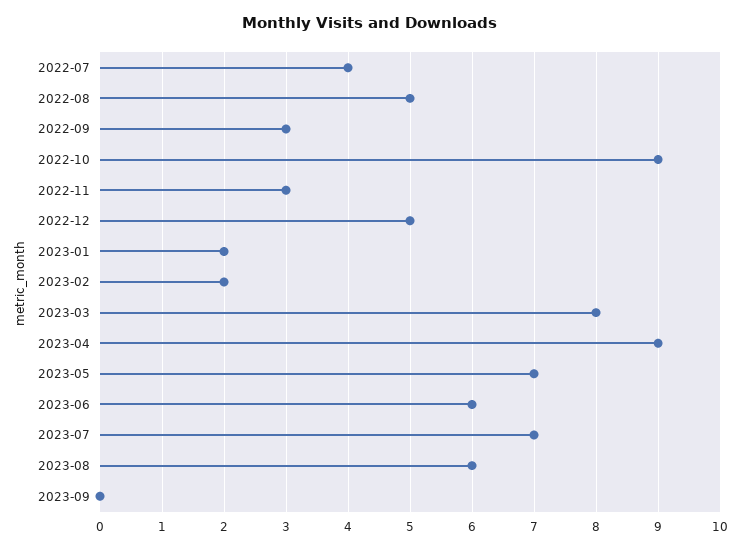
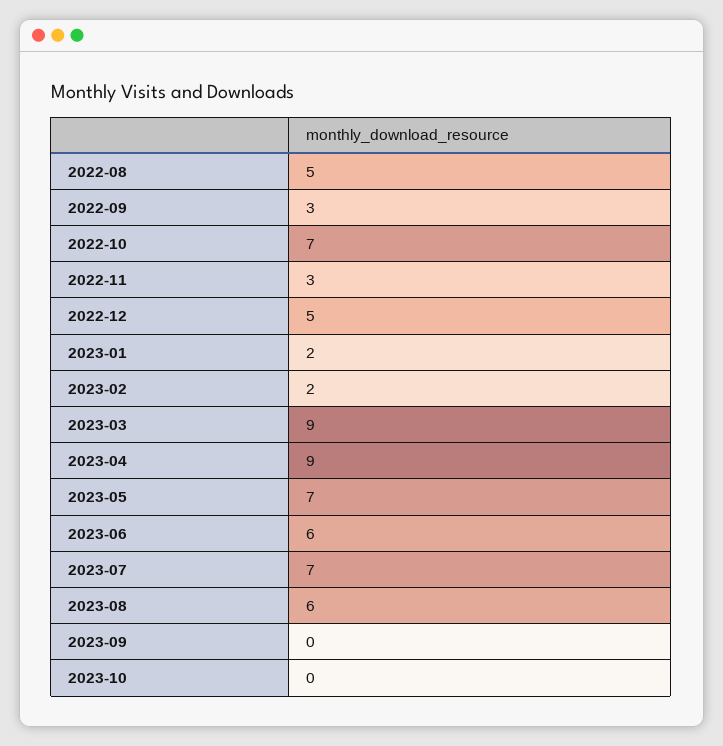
2022-07: 4 -> none
2022-10: 9 -> 7
2023-03: 8 -> 9
2023-10: none -> 0

